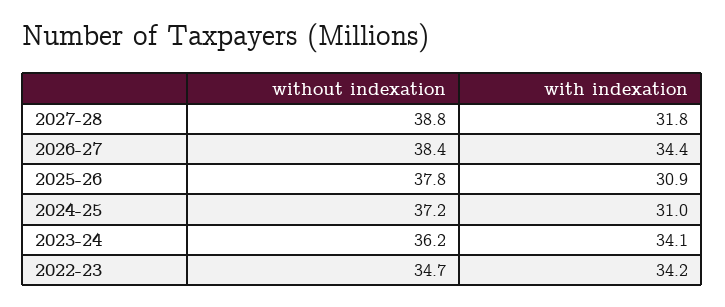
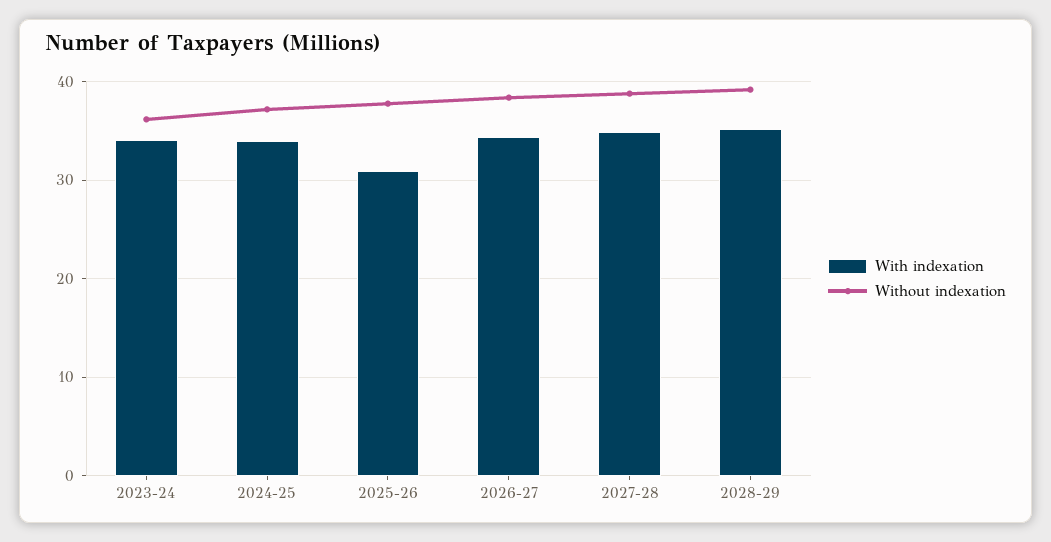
with indexation, 2027-28: 31.8 -> 35
with indexation, 2024-25: 31 -> 34
without indexation, 2022-23: 34.7 -> none
with indexation, 2022-23: 34.2 -> none
with indexation, 2028-29: none -> 35
without indexation, 2028-29: none -> 39

